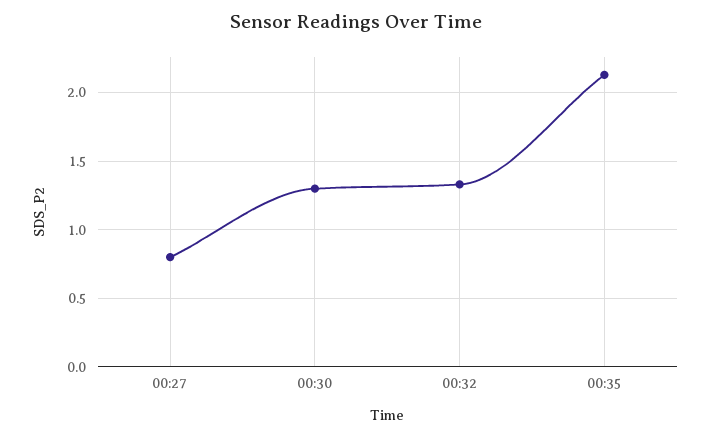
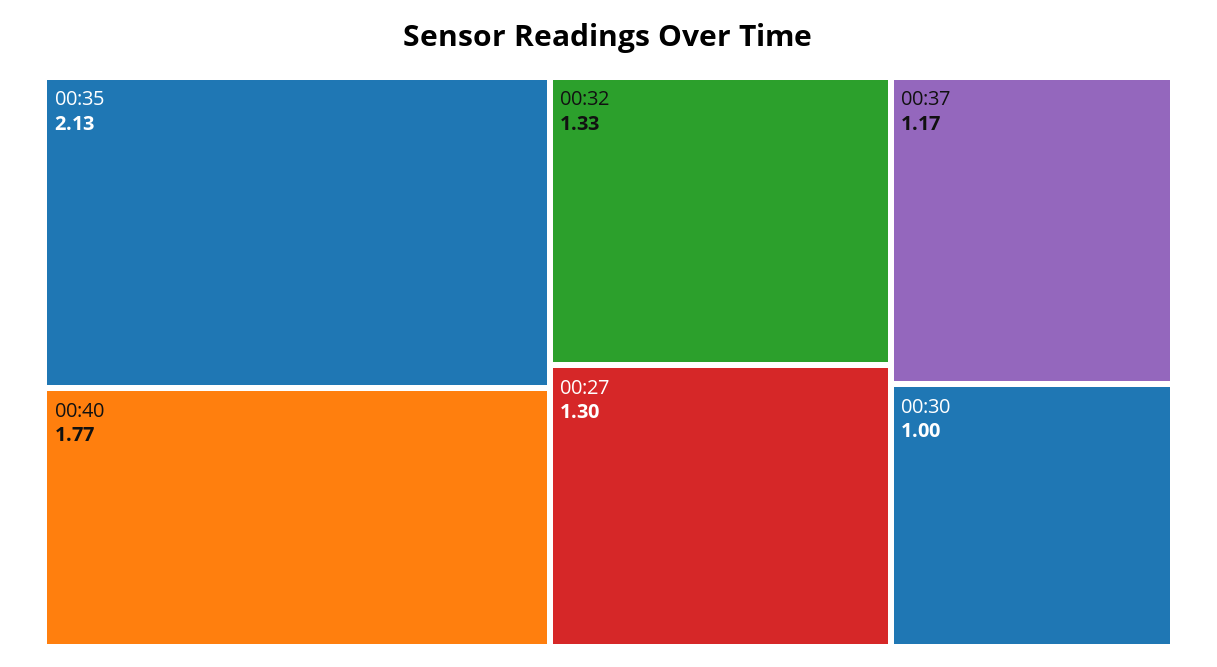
00:27: 0.8 -> 1.3
00:30: 1.3 -> 1
00:40: none -> 1.77
00:37: none -> 1.17

